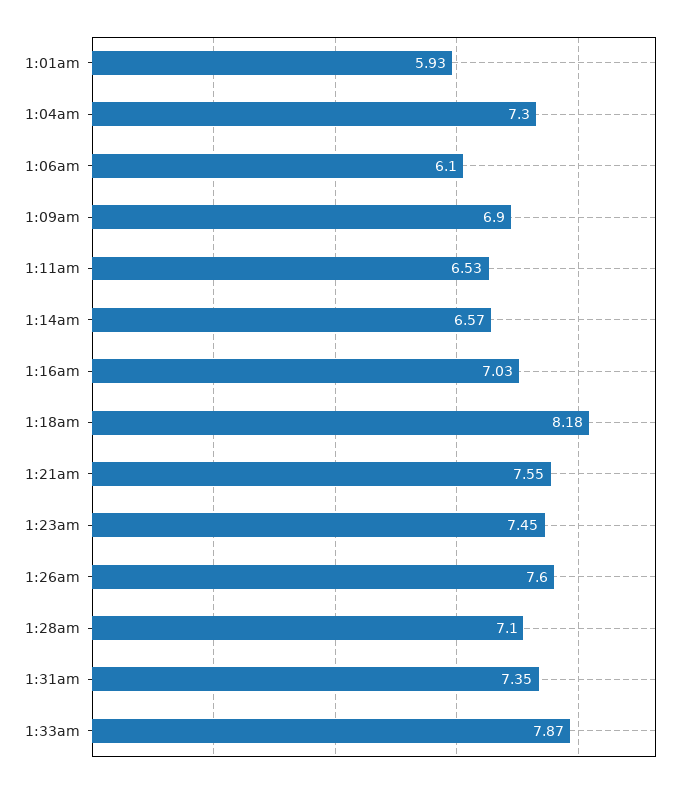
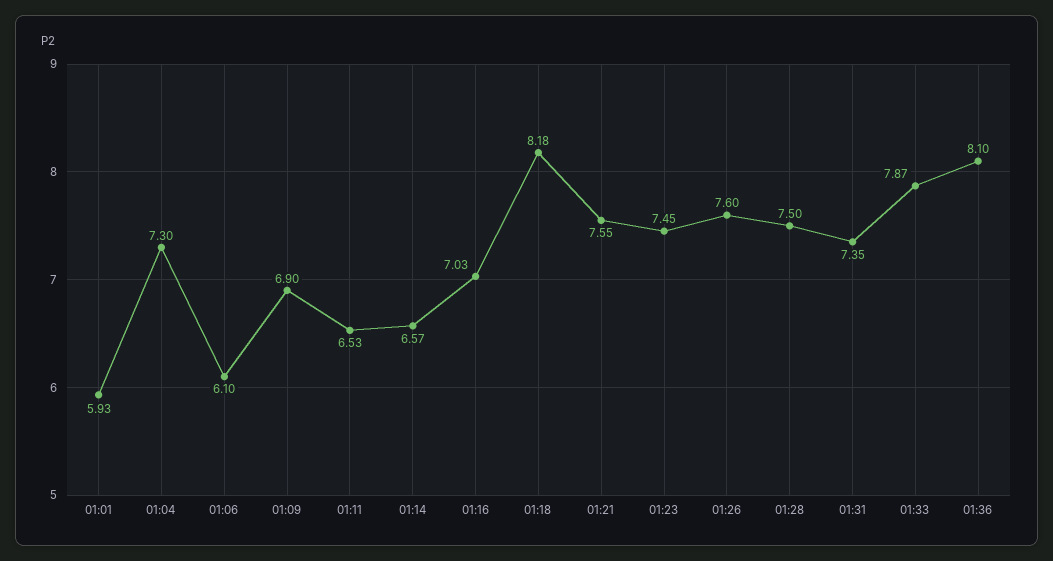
1:28am: 7.1 -> 7.5
01:36: none -> 8.1

